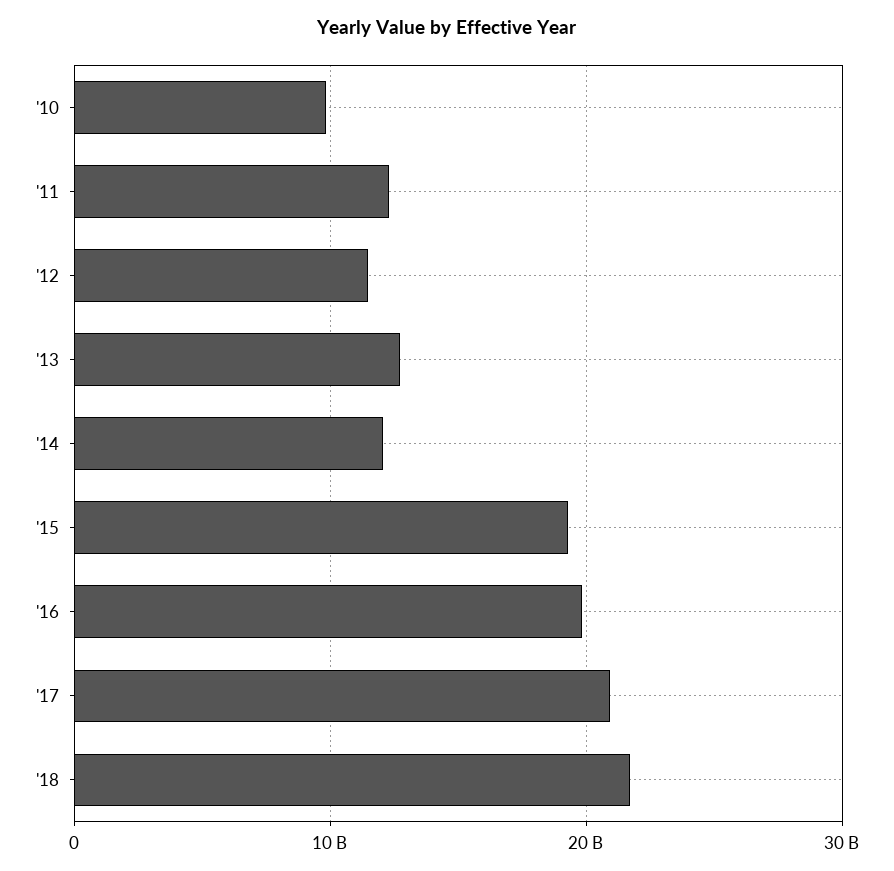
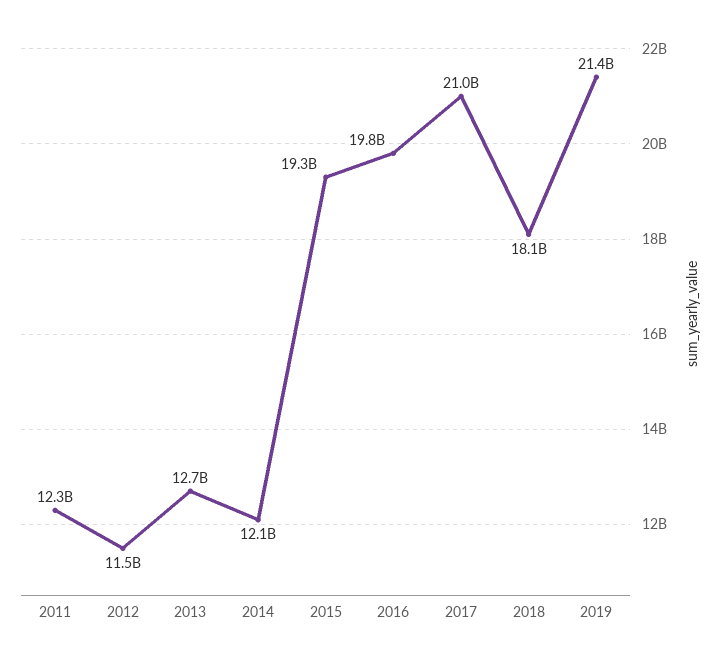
'10: 10000000000 -> none
'18: 22000000000 -> 18100000000
2019: none -> 21400000000

